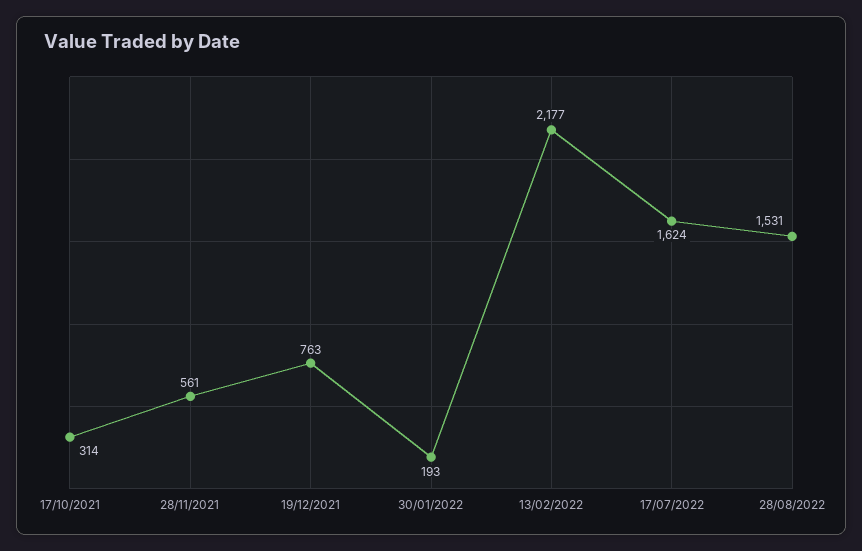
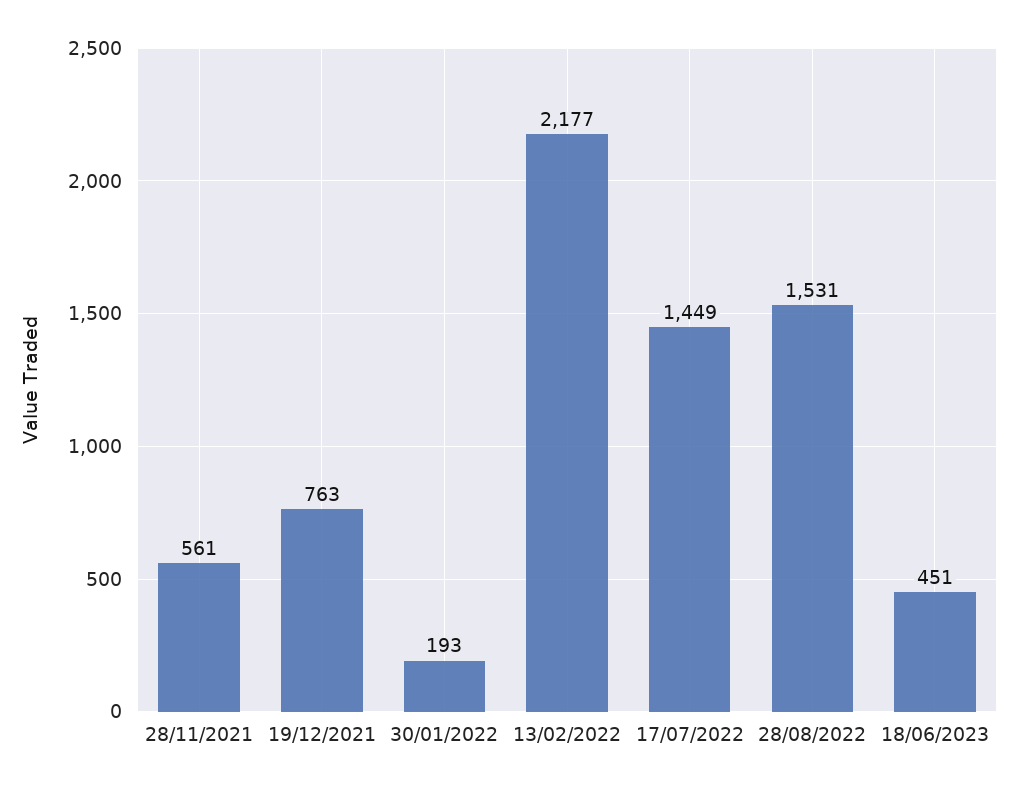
17/10/2021: 314 -> none
17/07/2022: 1624 -> 1449
18/06/2023: none -> 451

